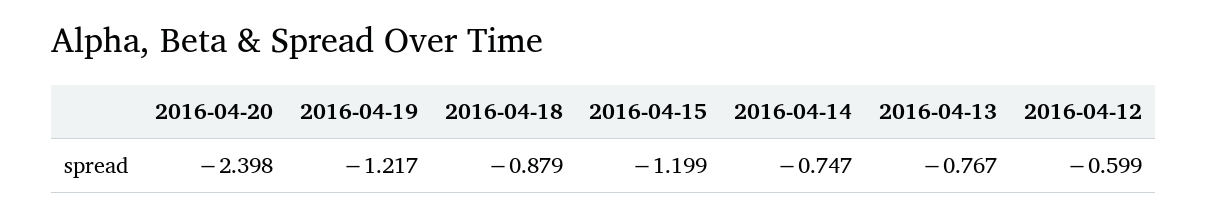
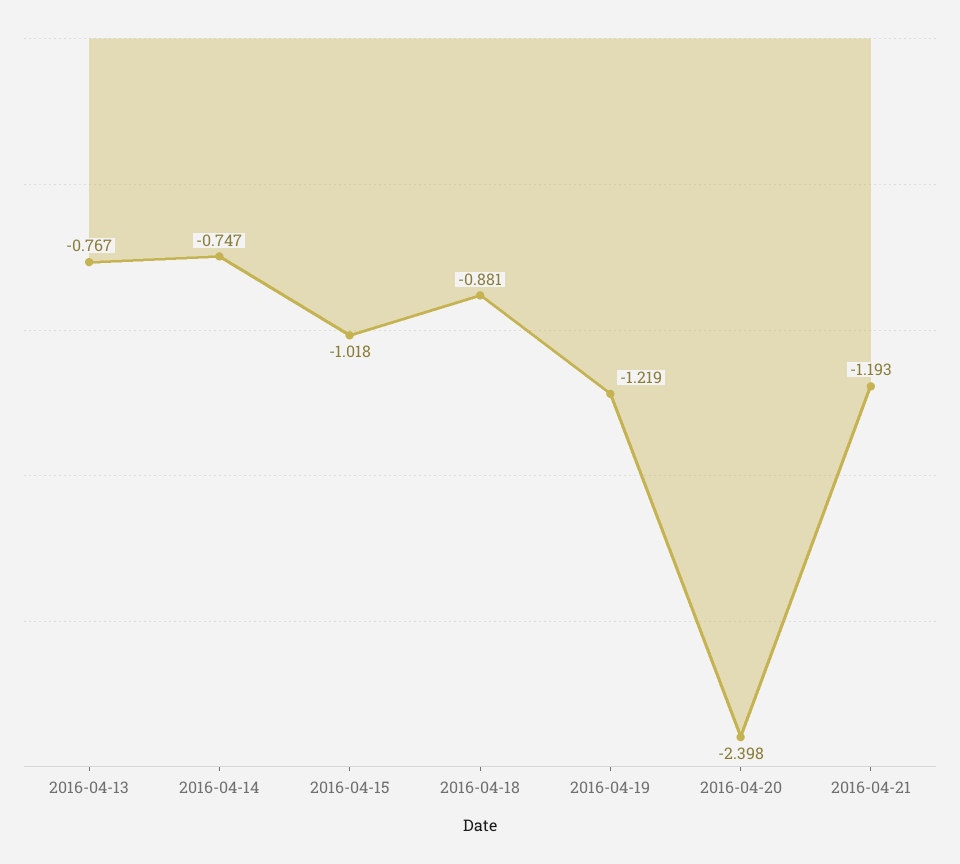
2016-04-19: -1.217 -> -1.219
2016-04-18: -0.879 -> -0.881
2016-04-15: -1.199 -> -1.018
2016-04-12: -0.599 -> none
2016-04-21: none -> -1.193

